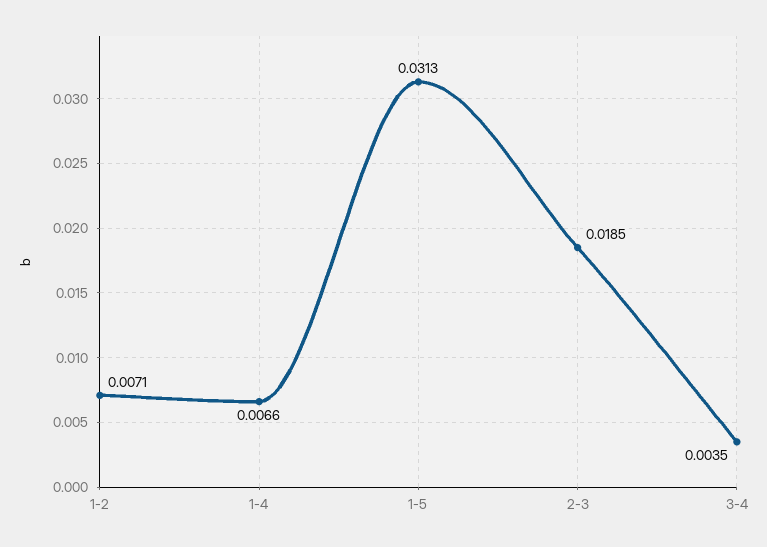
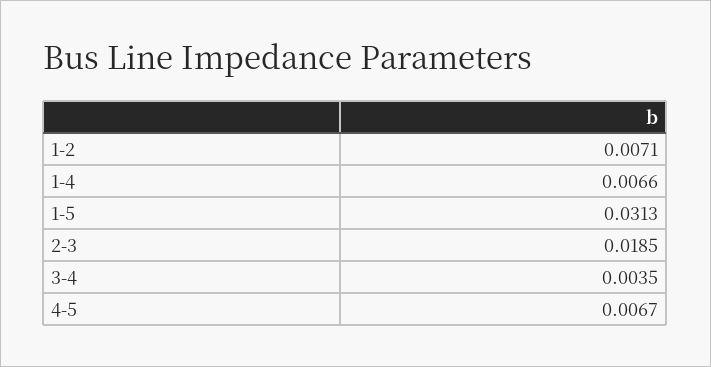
4-5: none -> 0.0067

